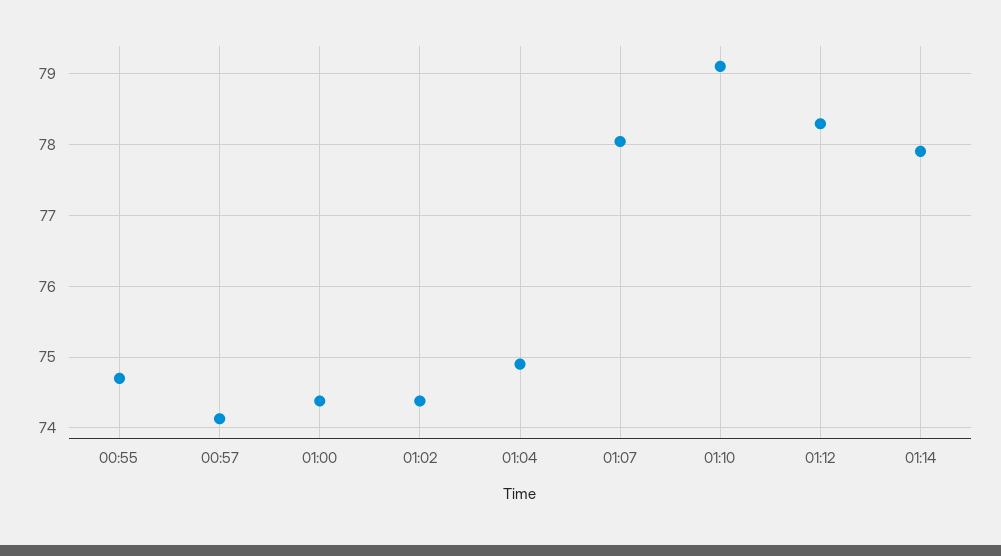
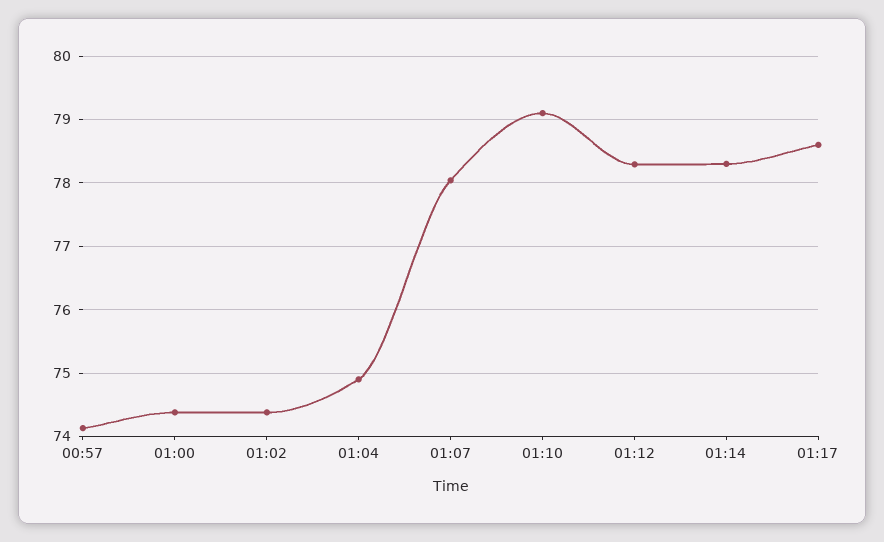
00:55: 74.7 -> none
01:14: 77.9 -> 78.3
01:17: none -> 78.6

